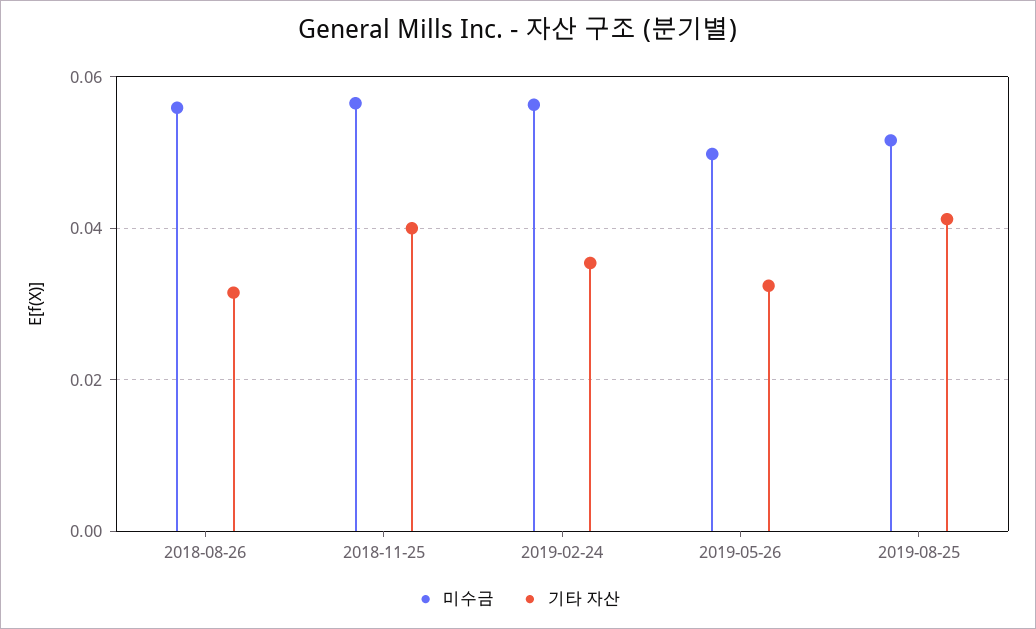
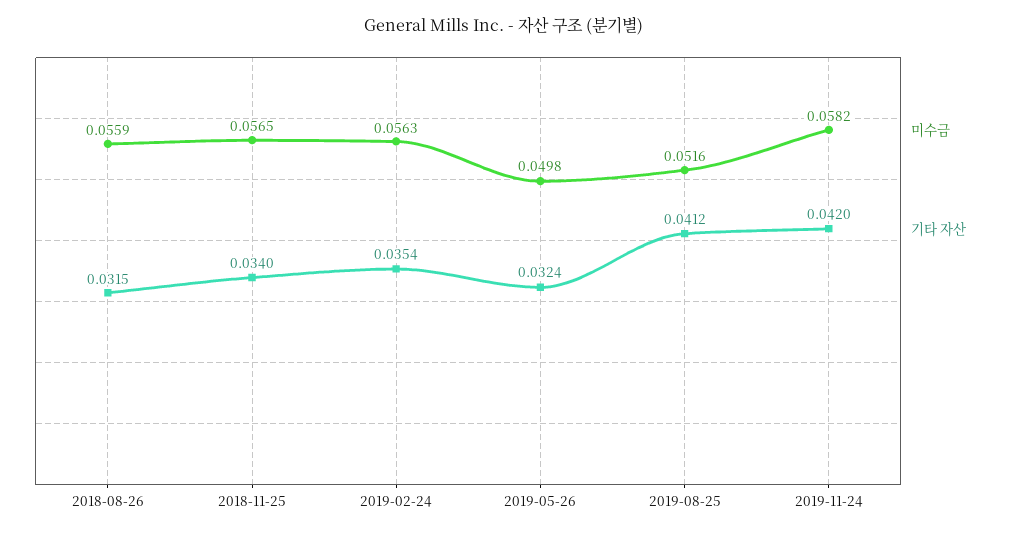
기타 자산, 2018-11-25: 0.04 -> 0.034
미수금, 2019-11-24: none -> 0.0582
기타 자산, 2019-11-24: none -> 0.042

